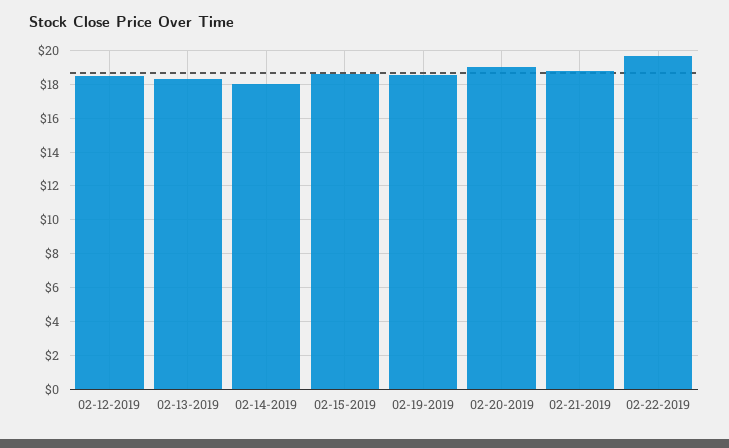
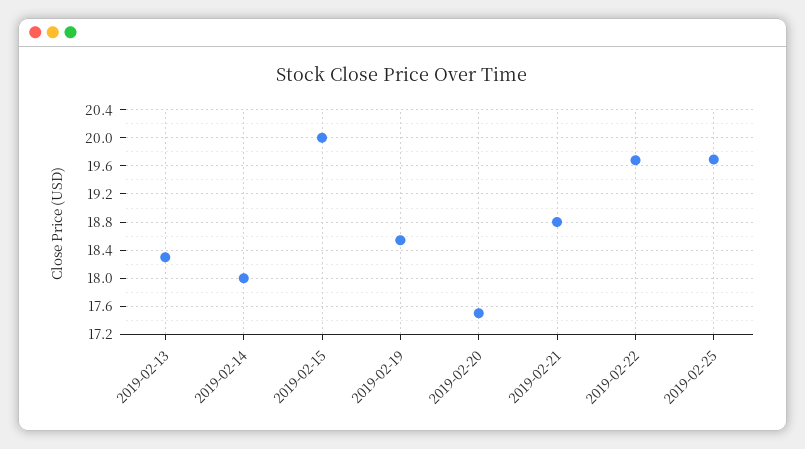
02-12-2019: 18.5 -> none
02-15-2019: 18.5 -> 20
02-20-2019: 19 -> 17.5
2019-02-25: none -> 19.7

